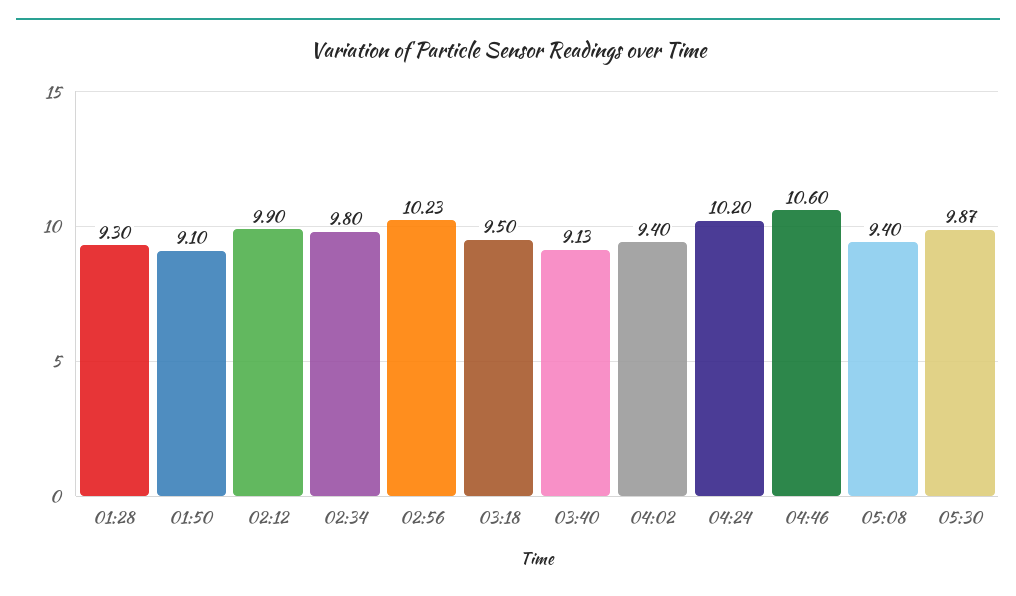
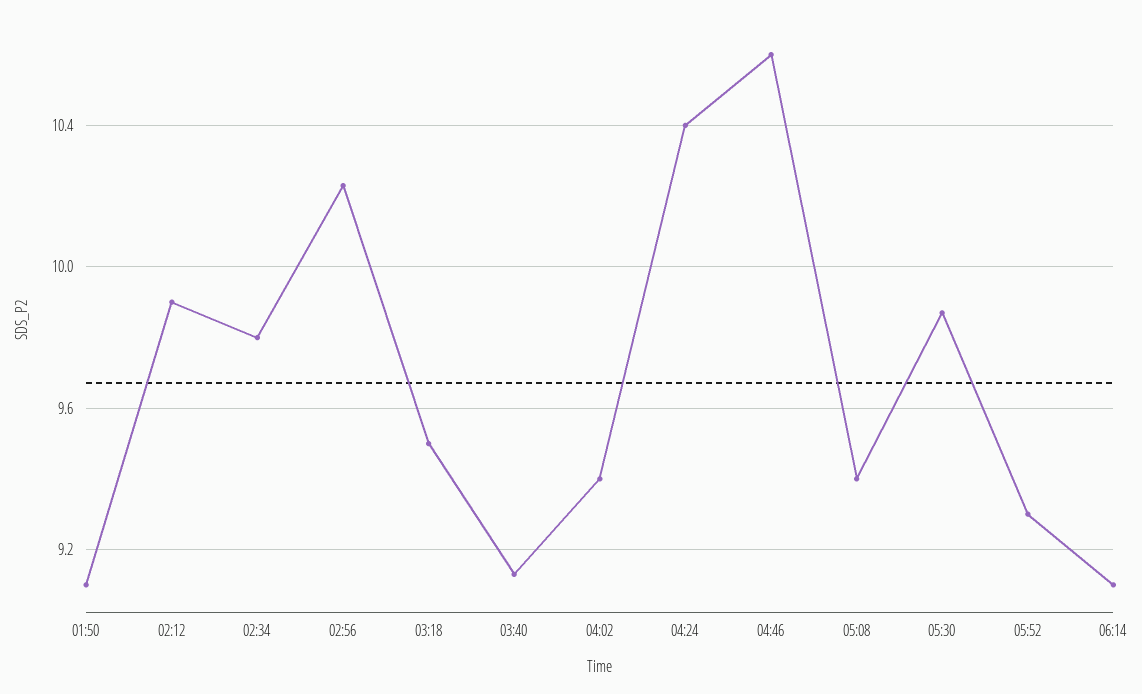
01:28: 9.3 -> none
04:24: 10.2 -> 10.4
05:52: none -> 9.3
06:14: none -> 9.1

